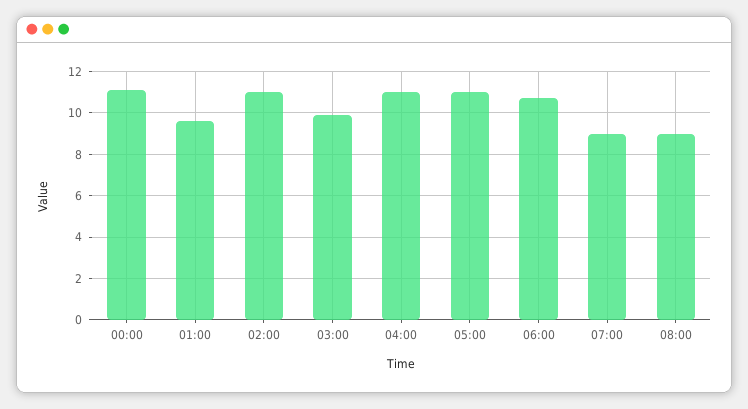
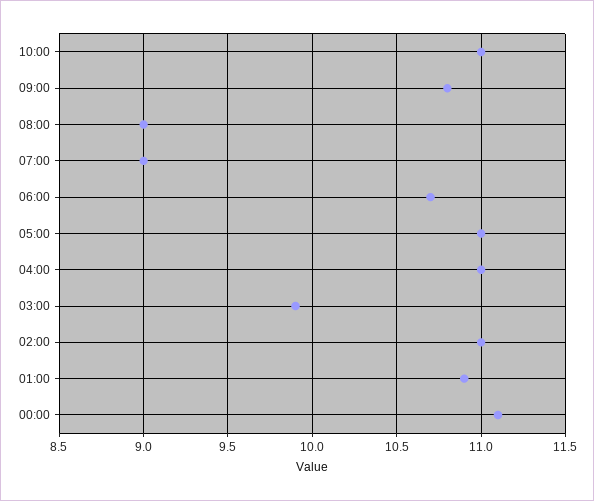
01:00: 9.5 -> 10.9
10:00: none -> 11
09:00: none -> 10.8

